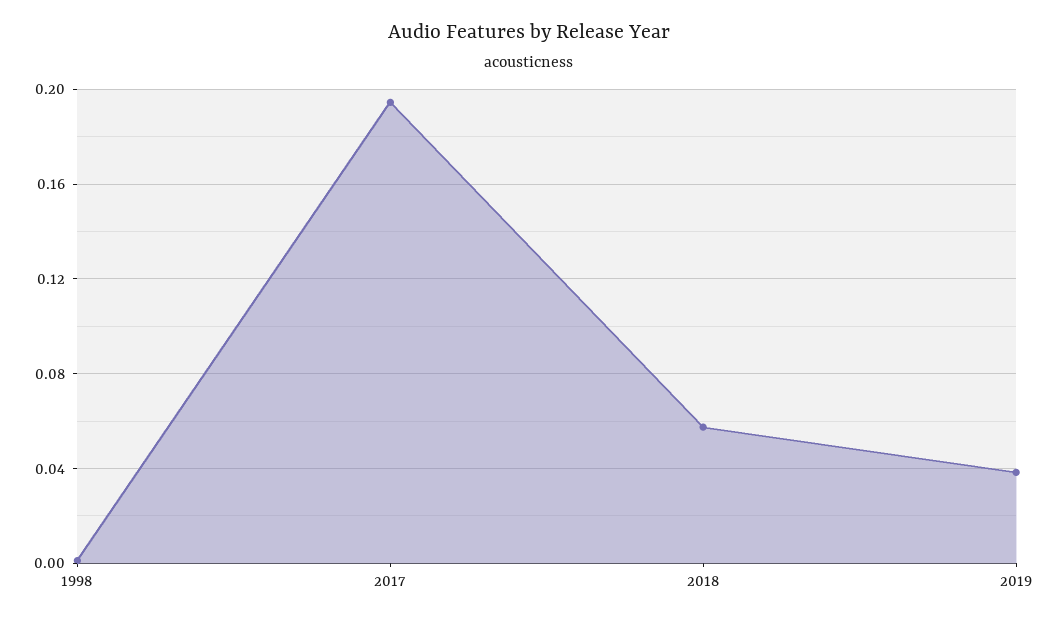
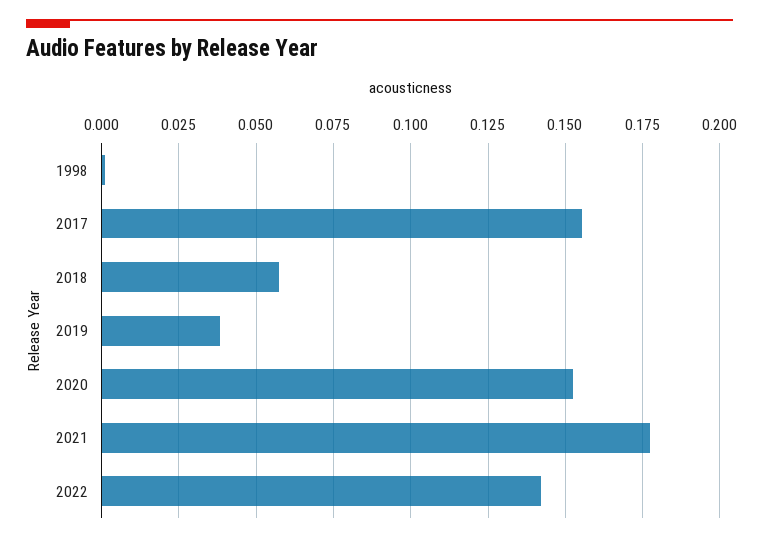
2017: 0.195 -> 0.155
2020: none -> 0.1525
2021: none -> 0.1775
2022: none -> 0.1425

